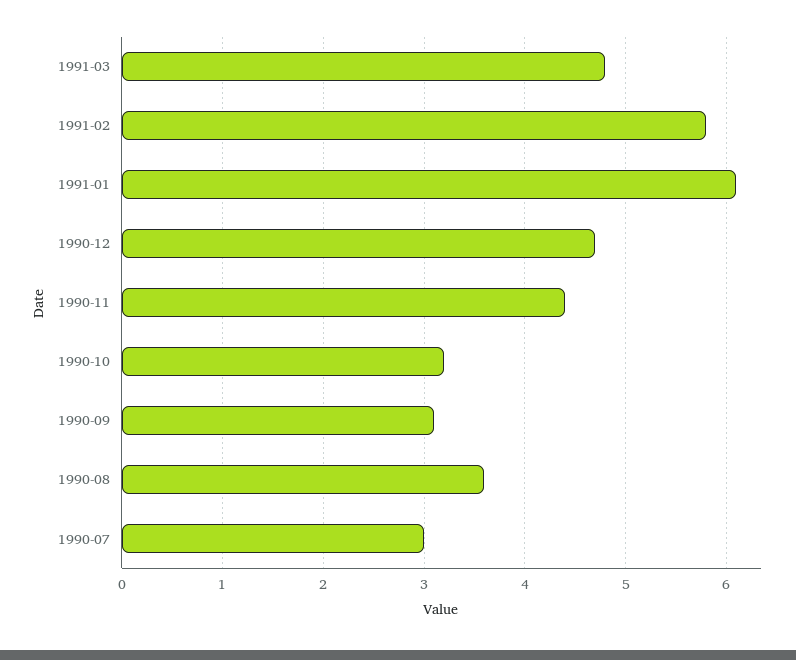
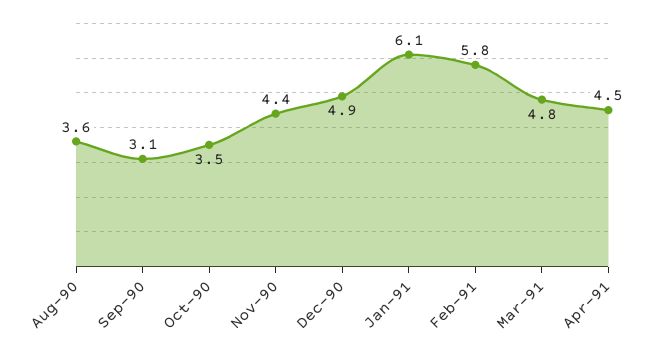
1990-12: 4.7 -> 4.9
1990-10: 3.2 -> 3.5
1990-07: 3 -> none
Apr-91: none -> 4.5

